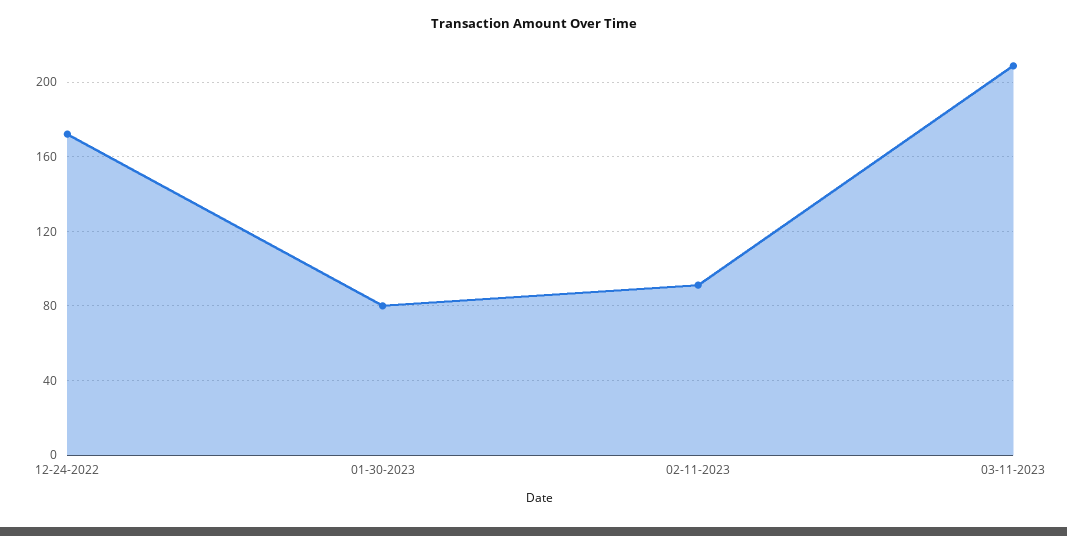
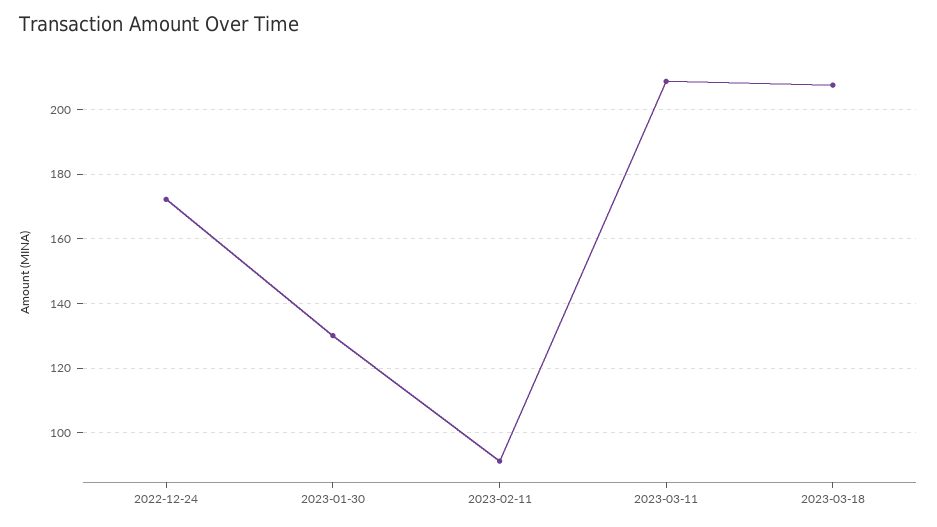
01-30-2023: 80 -> 130
2023-03-18: none -> 208

